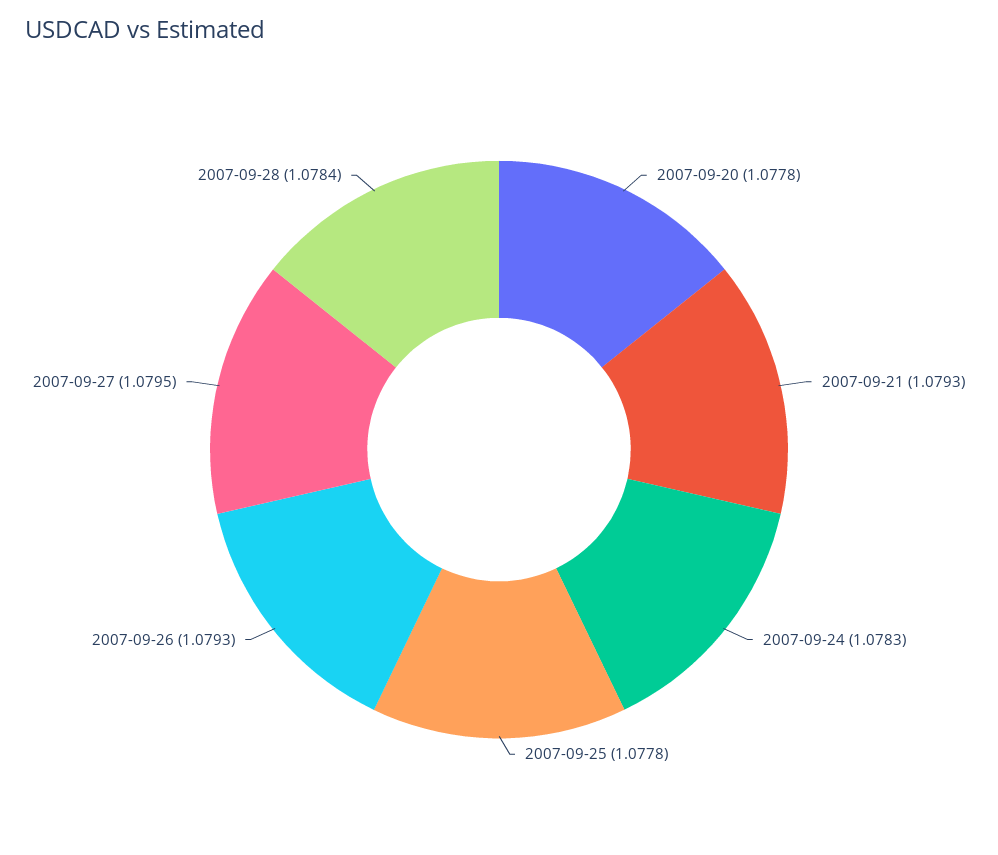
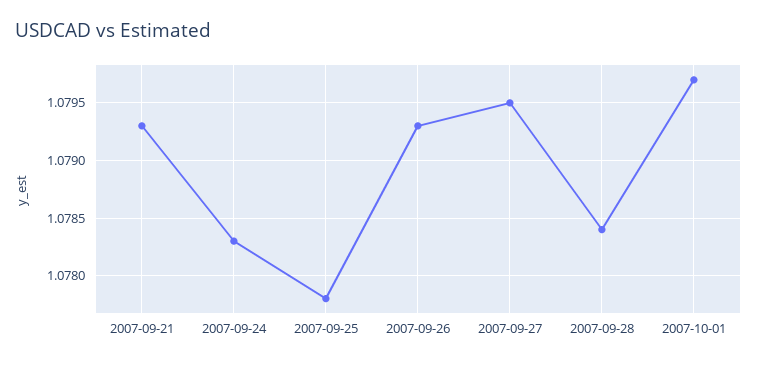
2007-09-20: 1.0778 -> none
2007-10-01: none -> 1.0797

